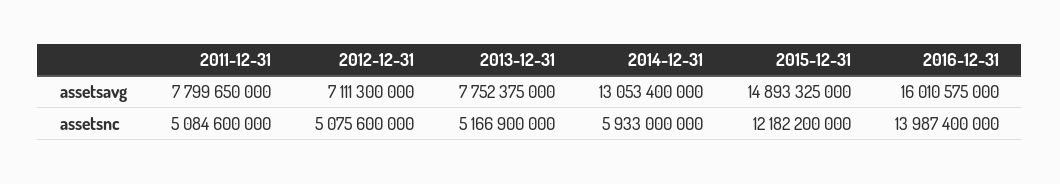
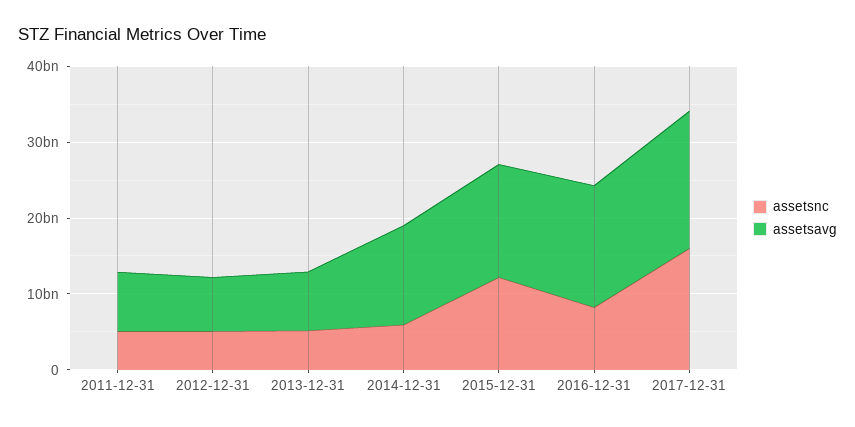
assetsnc, 2016-12-31: 13987400000 -> 8000000000
assetsnc, 2017-12-31: none -> 16000000000
assetsavg, 2017-12-31: none -> 18000000000

